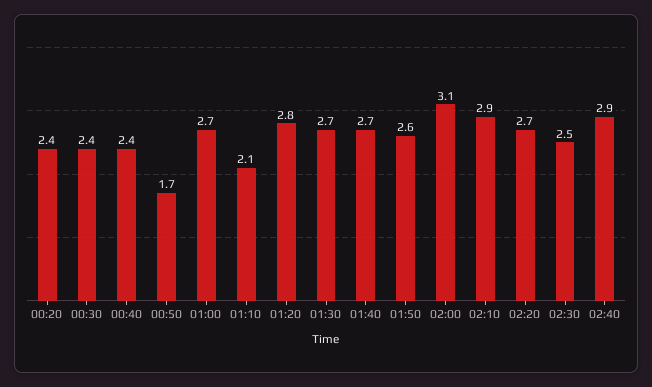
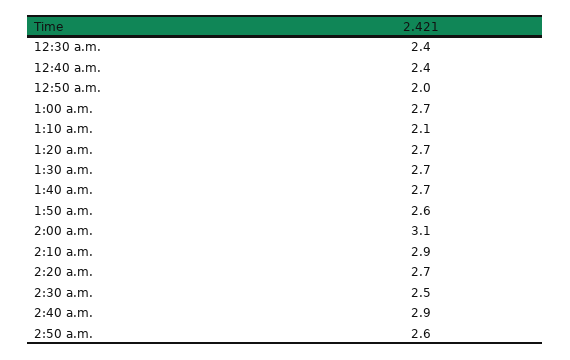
00:20: 2.4 -> none
00:50: 1.7 -> 2
01:20: 2.8 -> 2.7
2:50 a.m.: none -> 2.6

